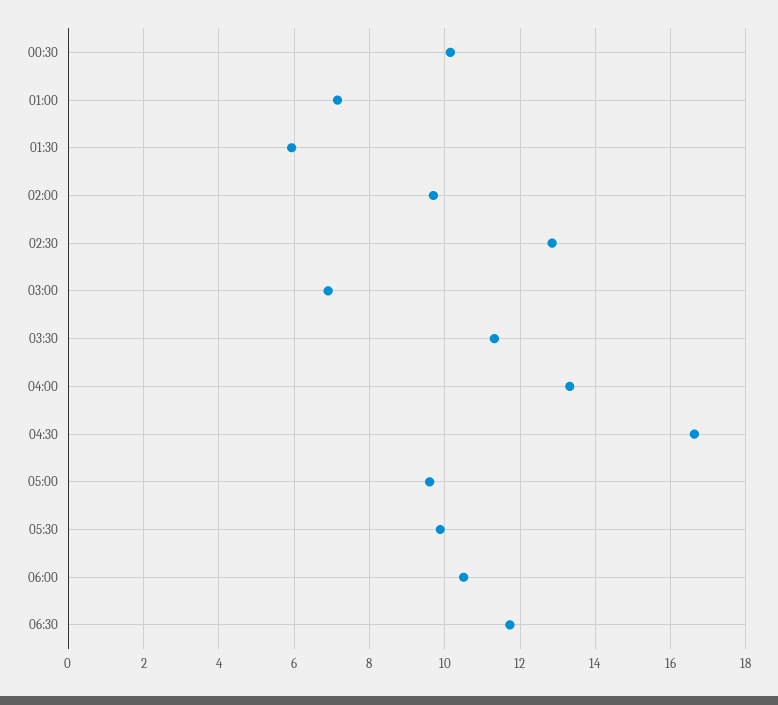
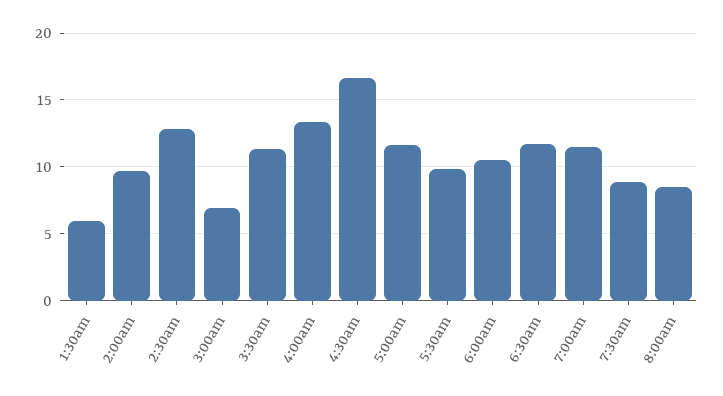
00:30: 10.2 -> none
01:00: 7.2 -> none
05:00: 9.6 -> 11.5
7:00am: none -> 11.5
7:30am: none -> 9
8:00am: none -> 8.5

